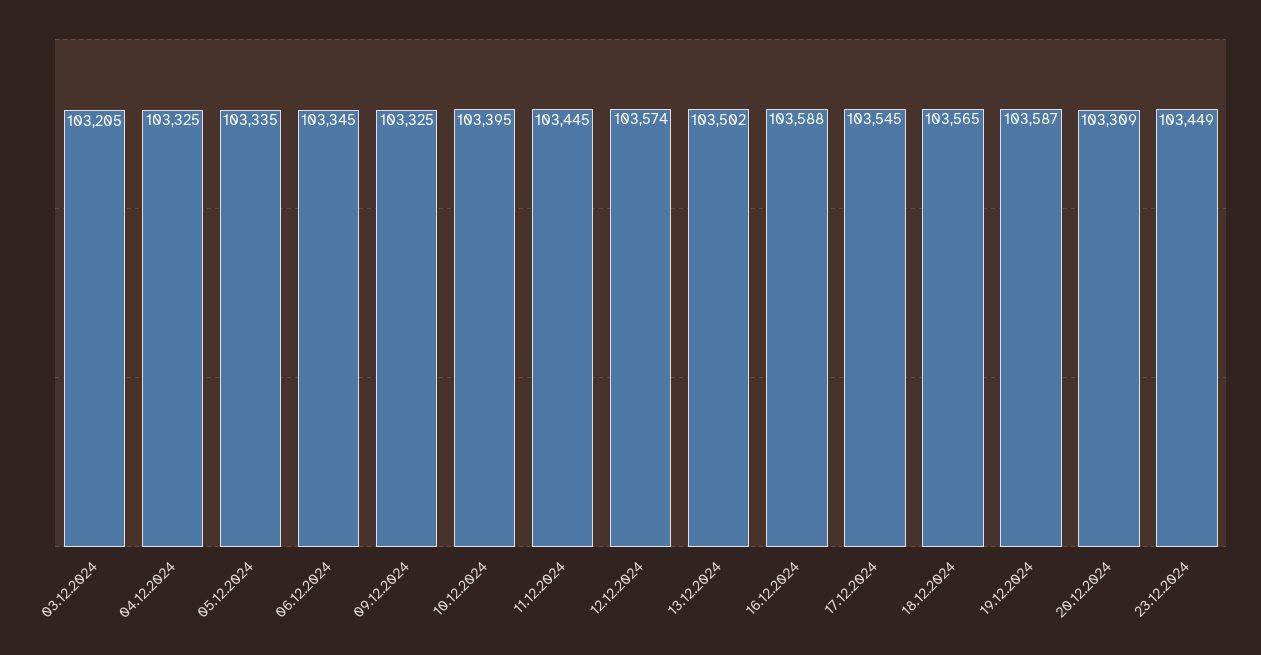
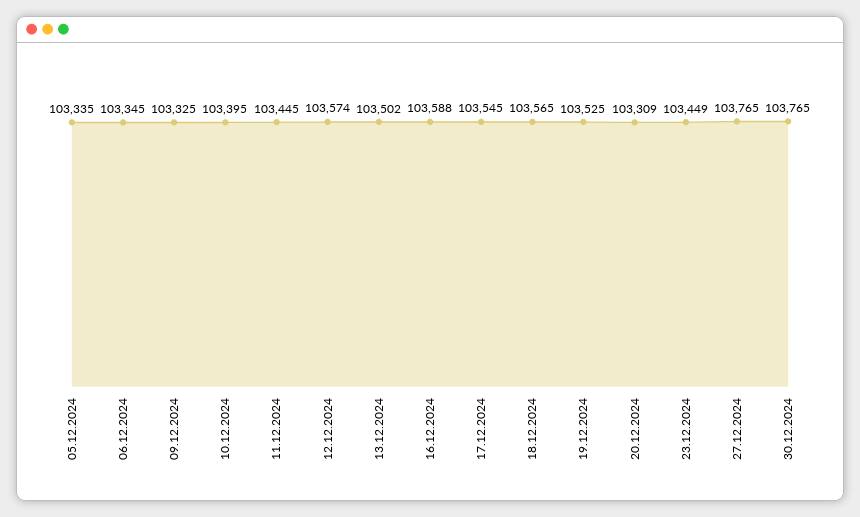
03.12.2024: 103205 -> none
04.12.2024: 103325 -> none
19.12.2024: 103587 -> 103525
27.12.2024: none -> 103765
30.12.2024: none -> 103765

